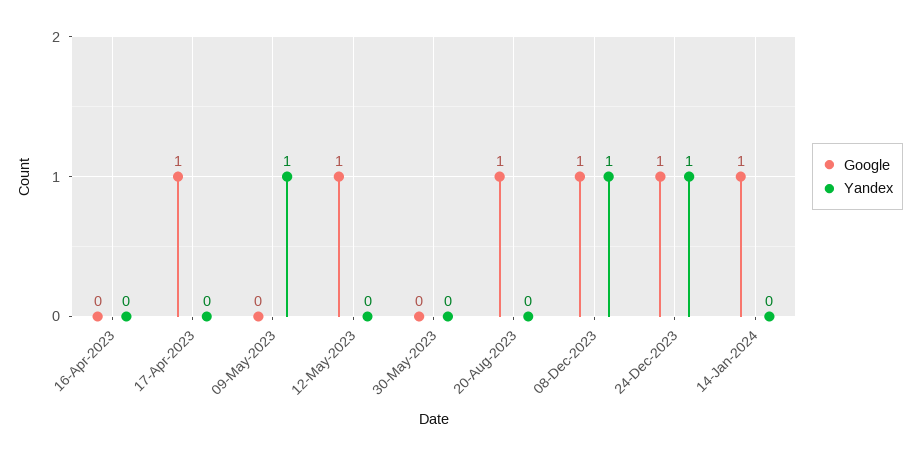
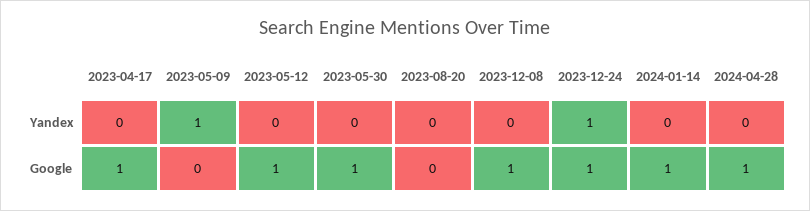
Google, 16-Apr-2023: 0 -> none
Yandex, 16-Apr-2023: 0 -> none
Google, 30-May-2023: 0 -> 1
Google, 20-Aug-2023: 1 -> 0
Yandex, 08-Dec-2023: 1 -> 0
Yandex, 2024-04-28: none -> 0
Google, 2024-04-28: none -> 1

